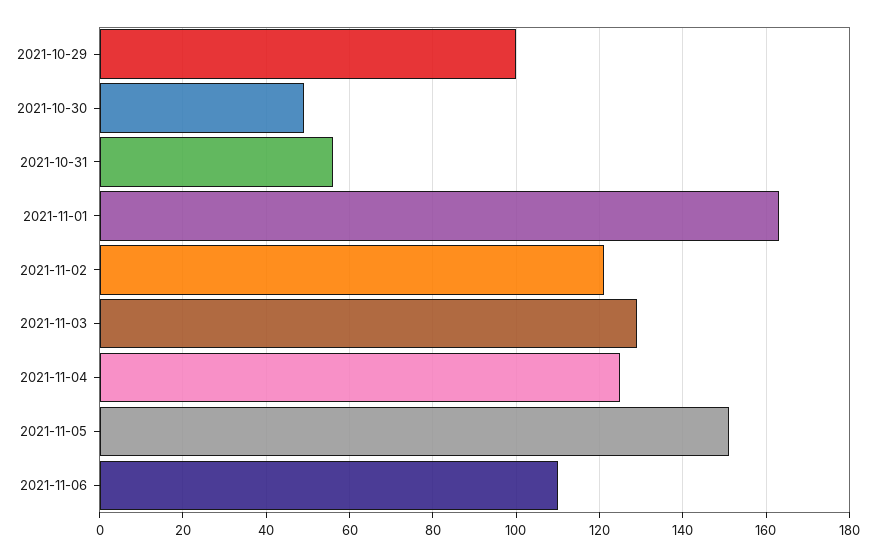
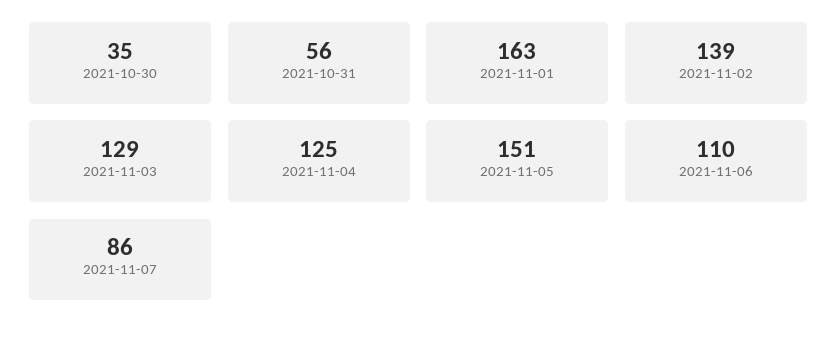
2021-10-29: 100 -> none
2021-10-30: 50 -> 35
2021-11-02: 120 -> 139
2021-11-07: none -> 86

